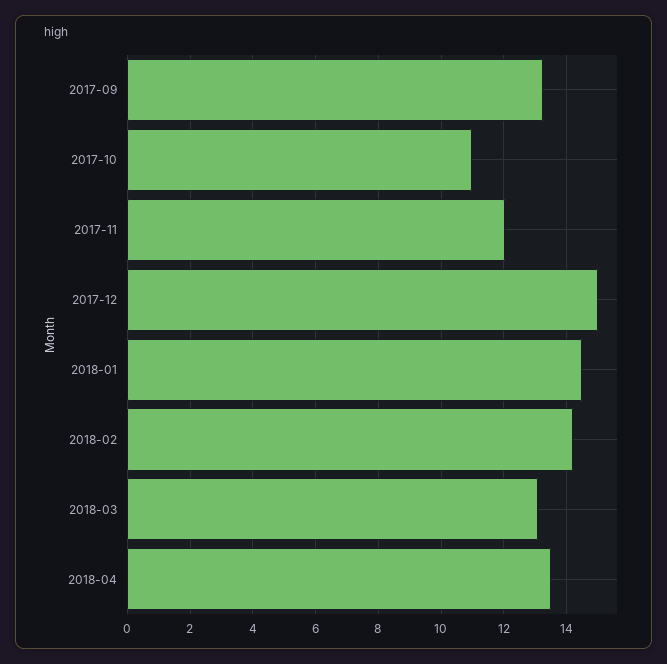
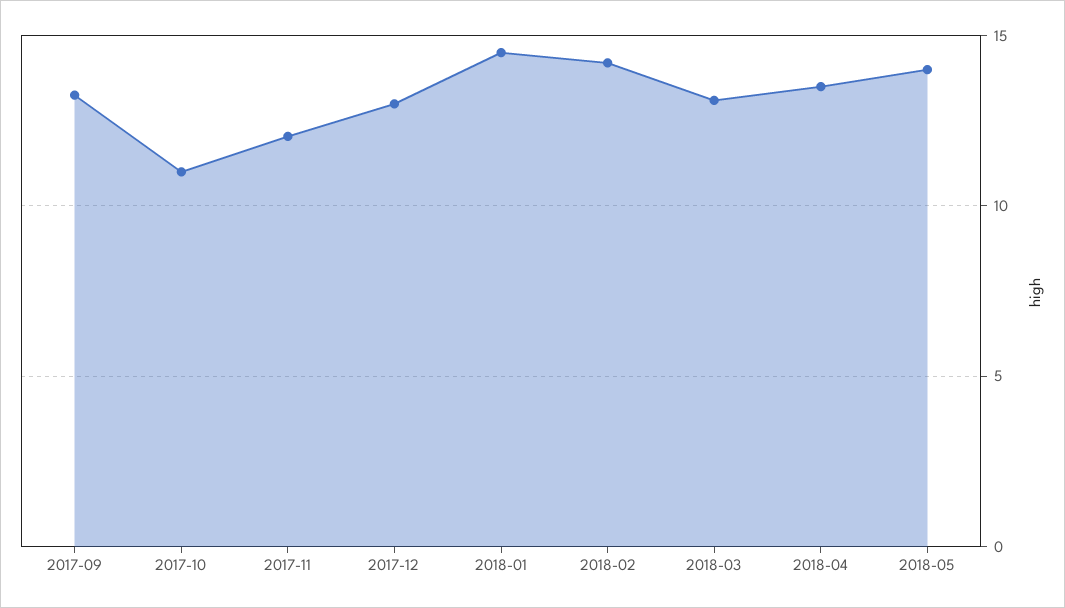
2017-12: 15 -> 13
2018-05: none -> 14

